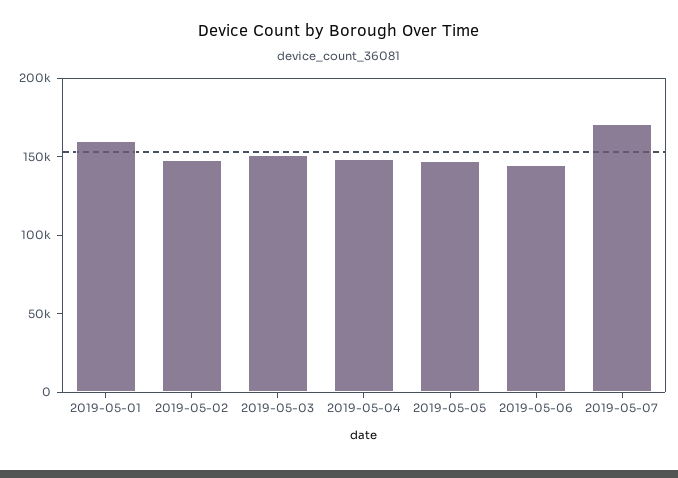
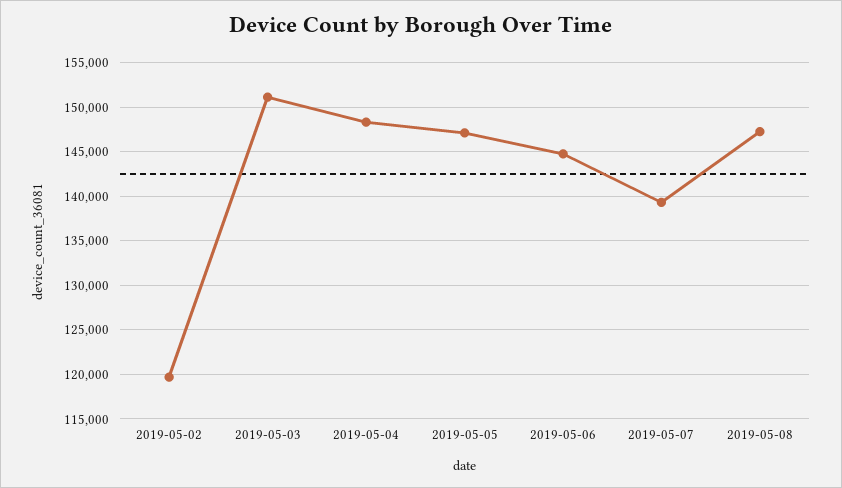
2019-05-01: 160000 -> none
2019-05-02: 150000 -> 120000
2019-05-07: 170000 -> 139000
2019-05-08: none -> 147000

